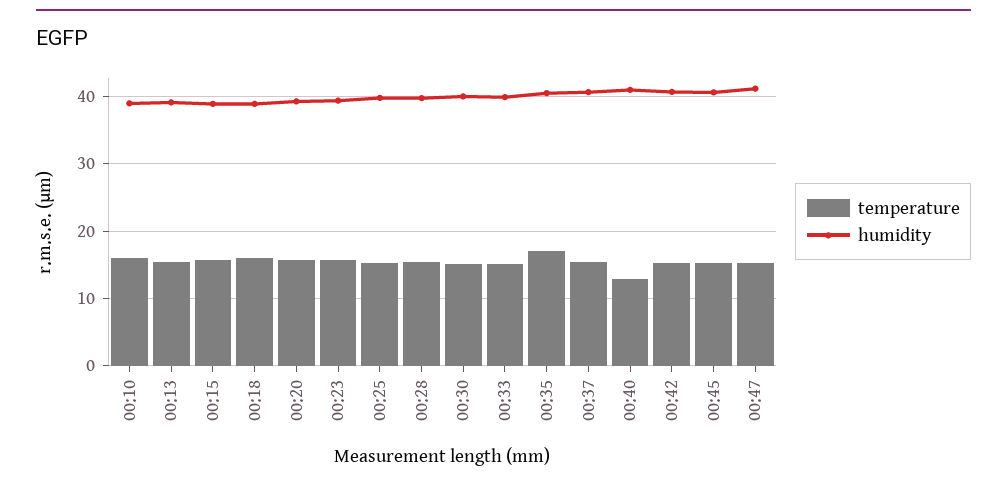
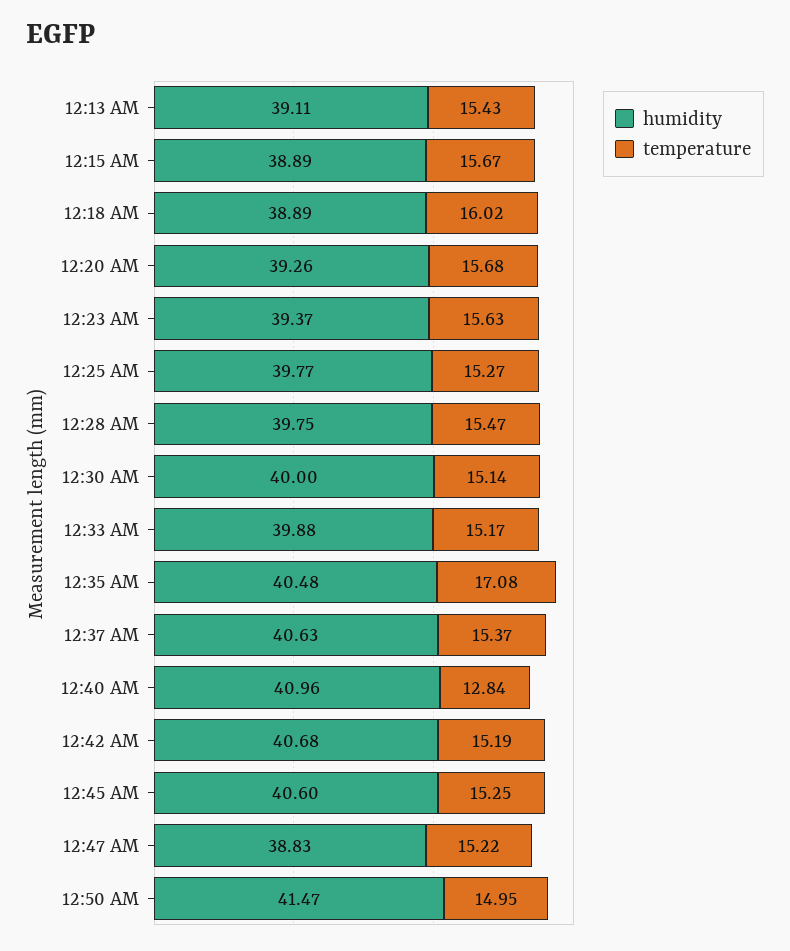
temperature, 00:10: 16 -> none
humidity, 00:10: 39 -> none
humidity, 00:47: 41 -> 38.83
humidity, 12:50 AM: none -> 41.47
temperature, 12:50 AM: none -> 14.95

